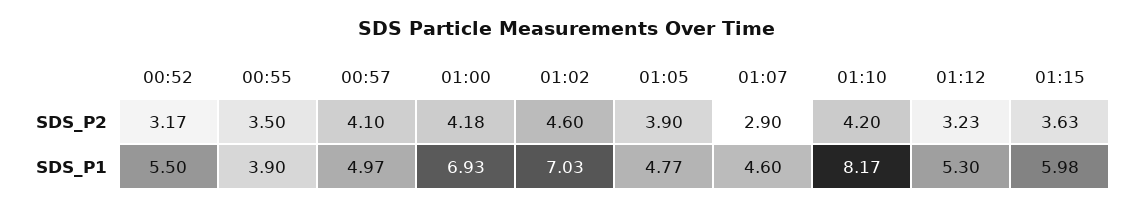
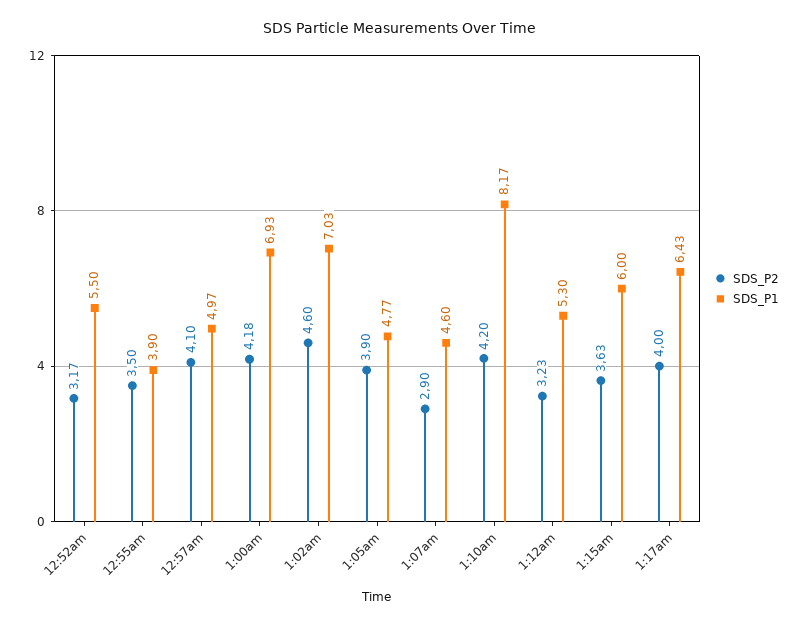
SDS_P1, 01:15: 5.98 -> 6
SDS_P2, 1:17am: none -> 4
SDS_P1, 1:17am: none -> 6.43

